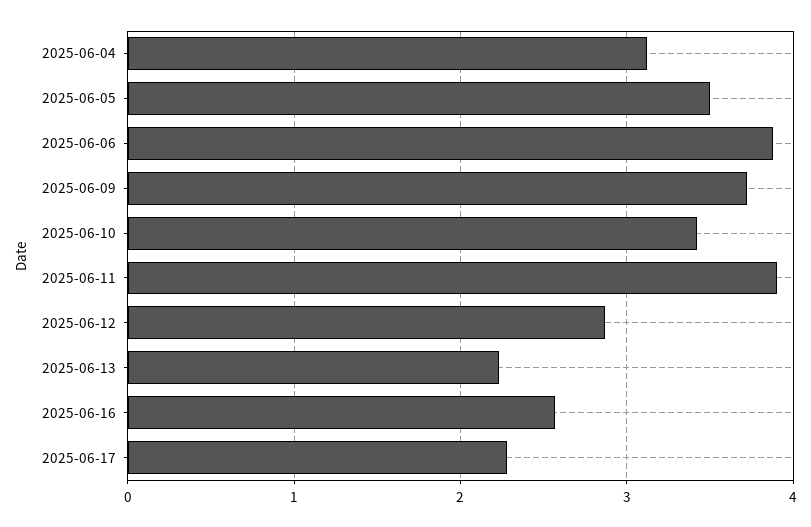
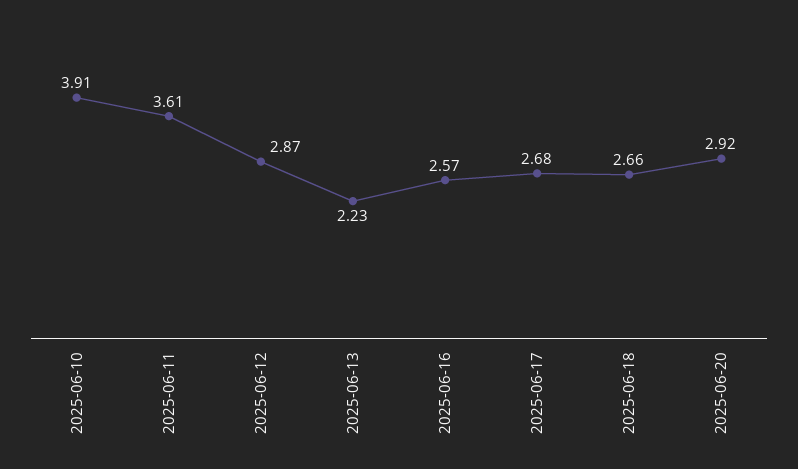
2025-06-04: 3.1 -> none
2025-06-05: 3.5 -> none
2025-06-06: 3.9 -> none
2025-06-09: 3.7 -> none
2025-06-10: 3.4 -> 3.91
2025-06-11: 3.9 -> 3.61
2025-06-17: 2.3 -> 2.68
2025-06-18: none -> 2.66
2025-06-20: none -> 2.92

